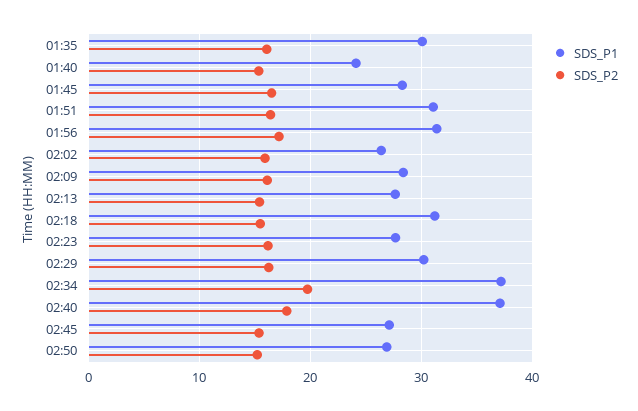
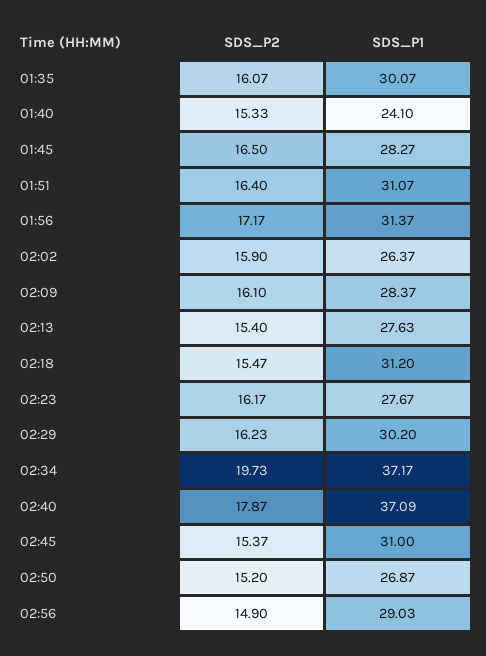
SDS_P1, 02:45: 27 -> 31
SDS_P2, 02:56: none -> 14.9
SDS_P1, 02:56: none -> 29.03

